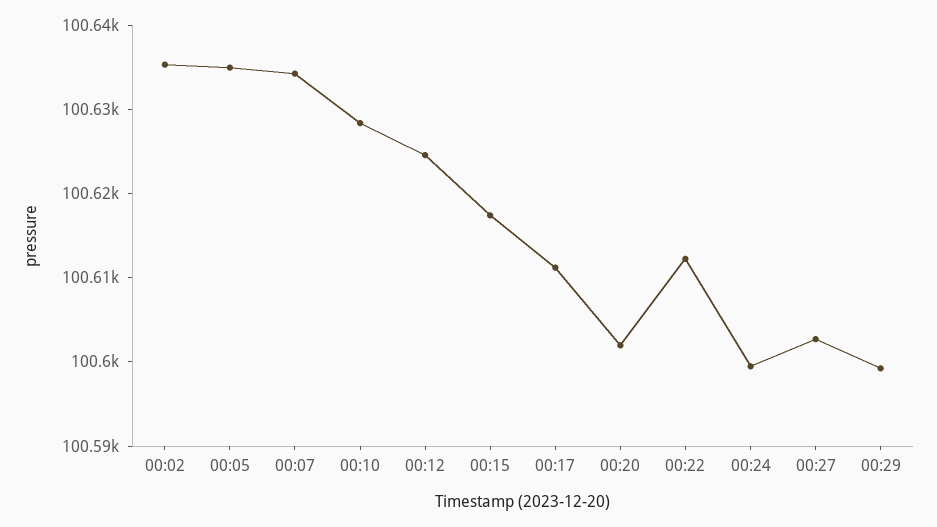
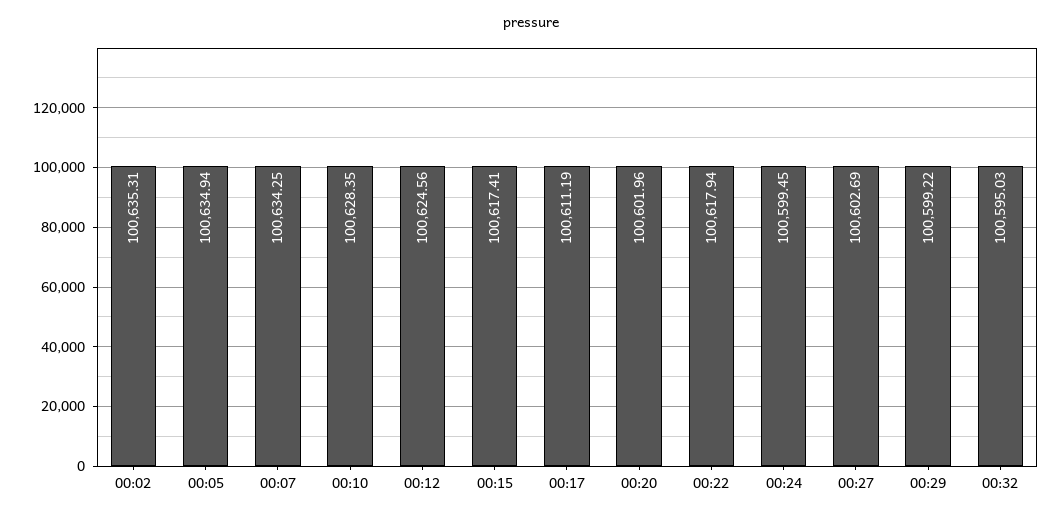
00:22: 100612 -> 100617.94
00:32: none -> 100595.03

